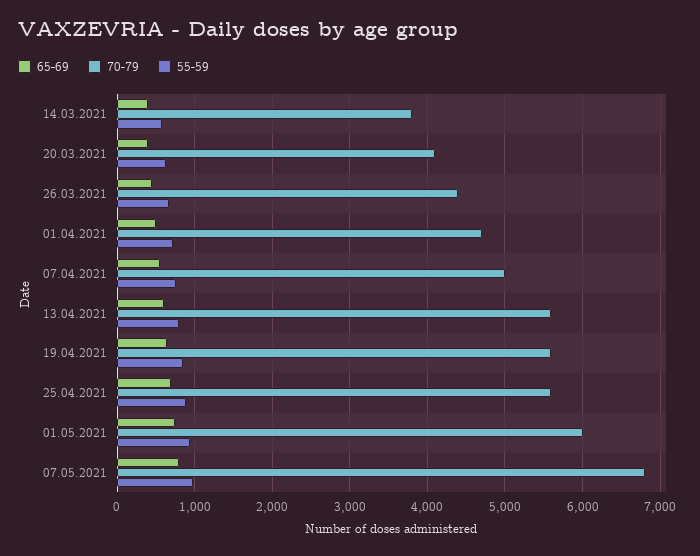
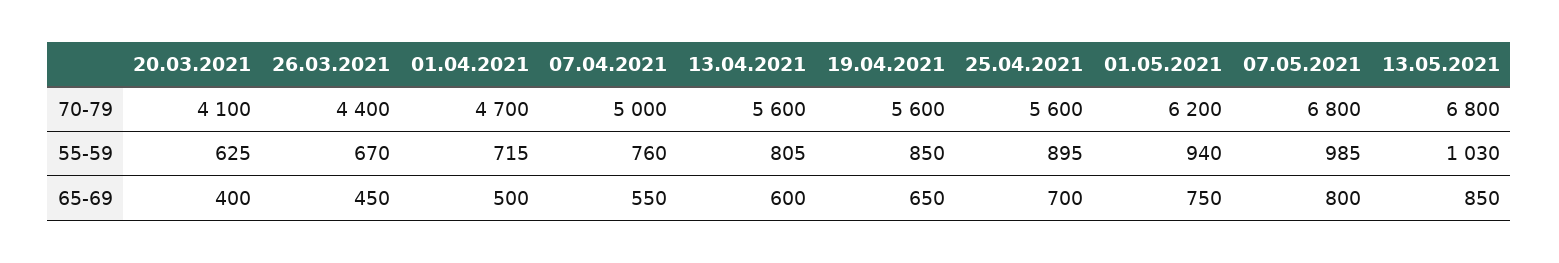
65-69, 14.03.2021: 400 -> none
70-79, 14.03.2021: 3800 -> none
55-59, 14.03.2021: 600 -> none
70-79, 01.05.2021: 6000 -> 6200
70-79, 13.05.2021: none -> 6800
55-59, 13.05.2021: none -> 1030
65-69, 13.05.2021: none -> 850

